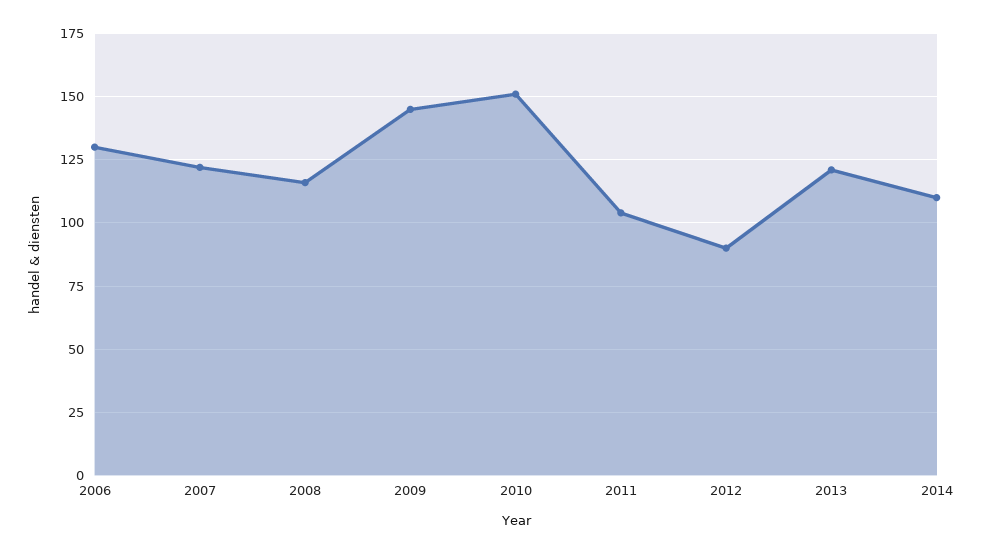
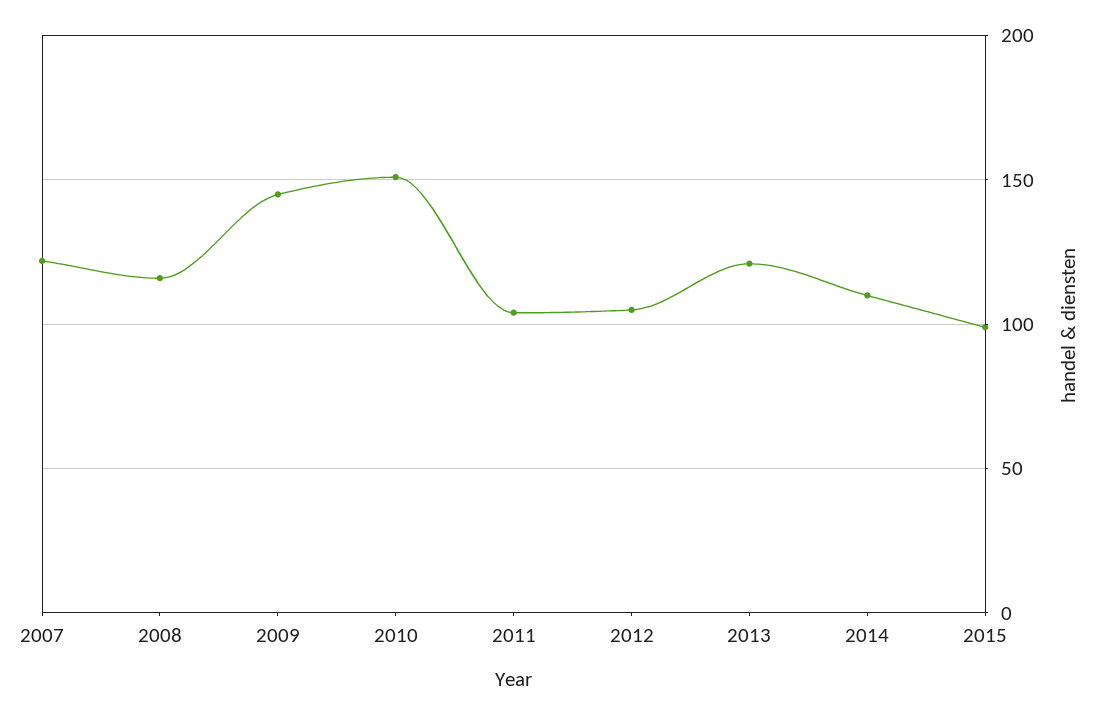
2006: 130 -> none
2012: 90 -> 105
2015: none -> 100

